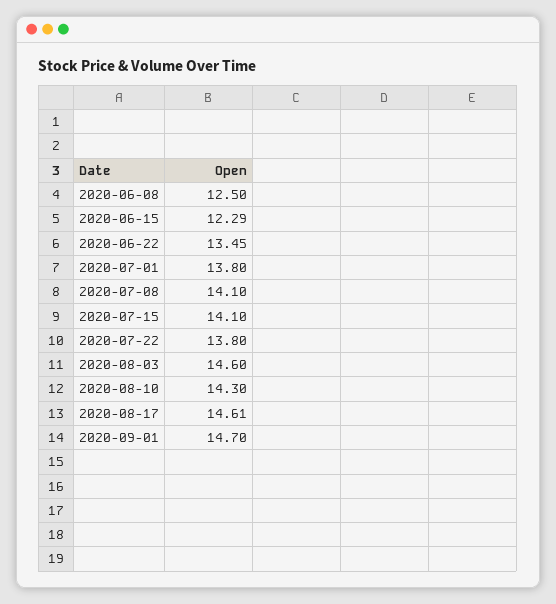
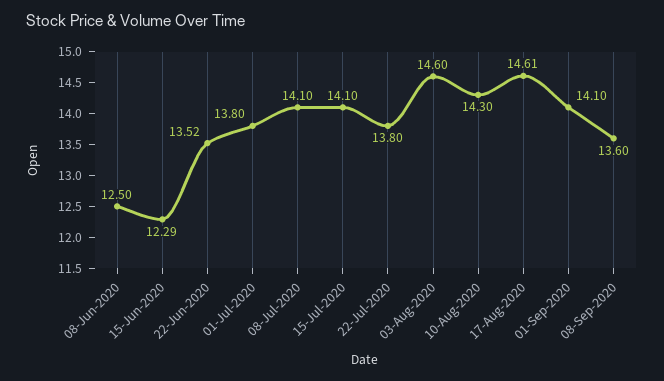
2020-06-22: 13.45 -> 13.52
2020-09-01: 14.7 -> 14.1
08-Sep-2020: none -> 13.6

